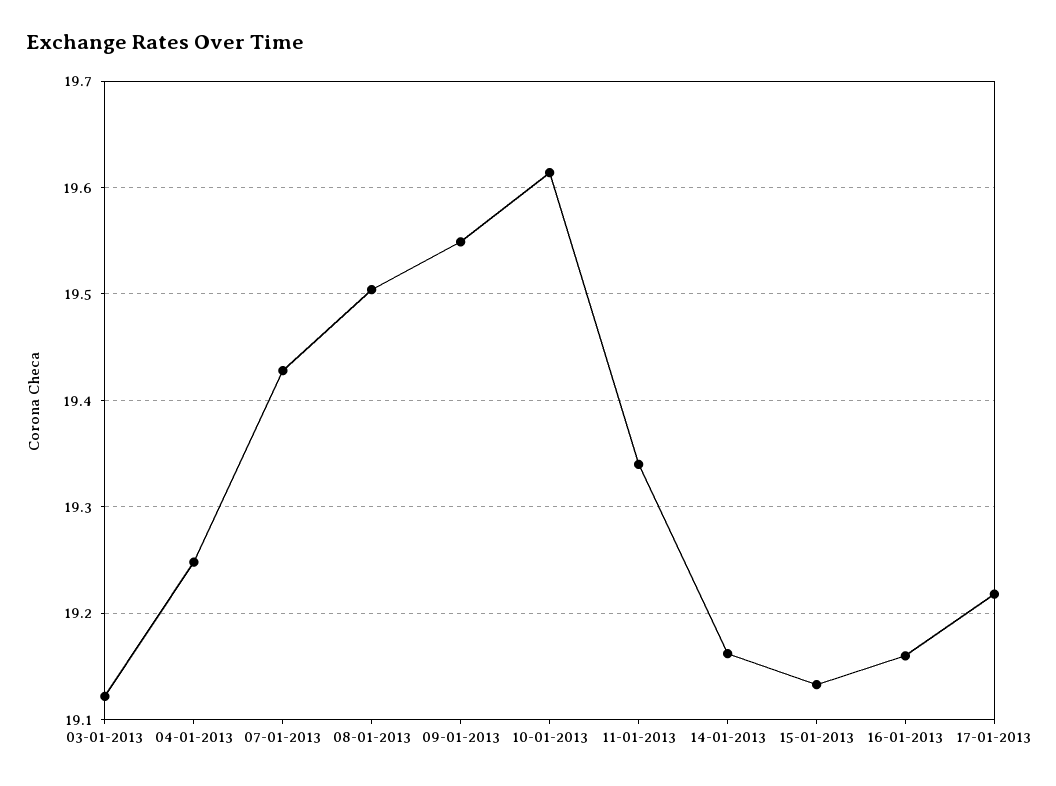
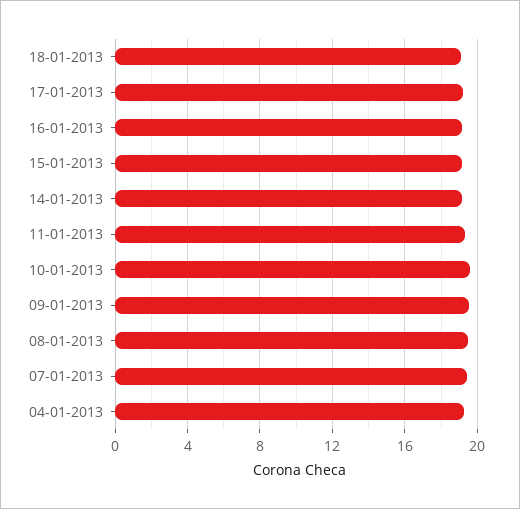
03-01-2013: 19.12 -> none
18-01-2013: none -> 19

